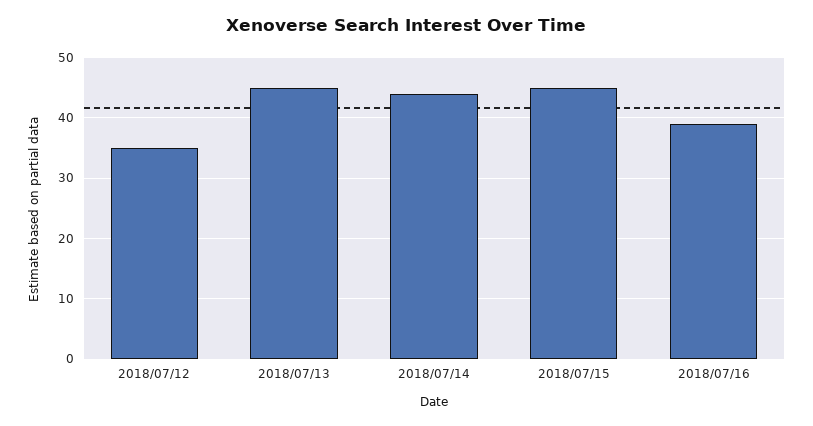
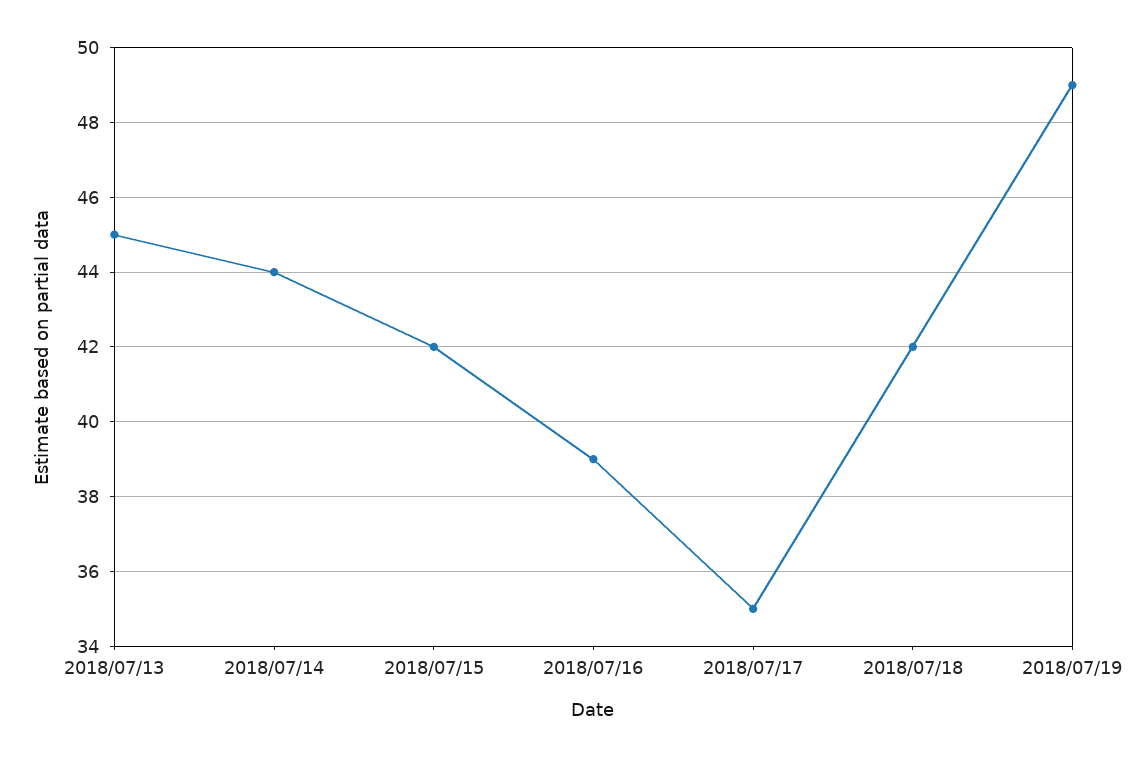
2018/07/12: 35 -> none
2018/07/15: 45 -> 42
2018/07/17: none -> 35
2018/07/18: none -> 42
2018/07/19: none -> 49

